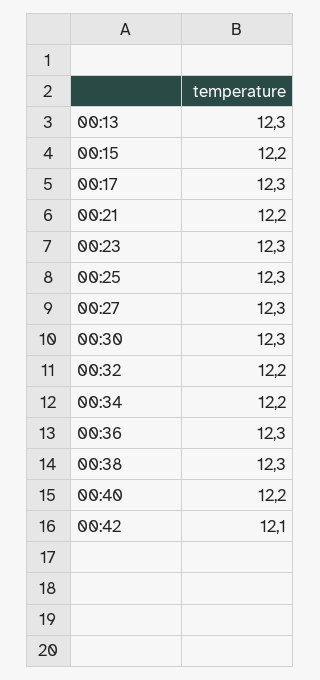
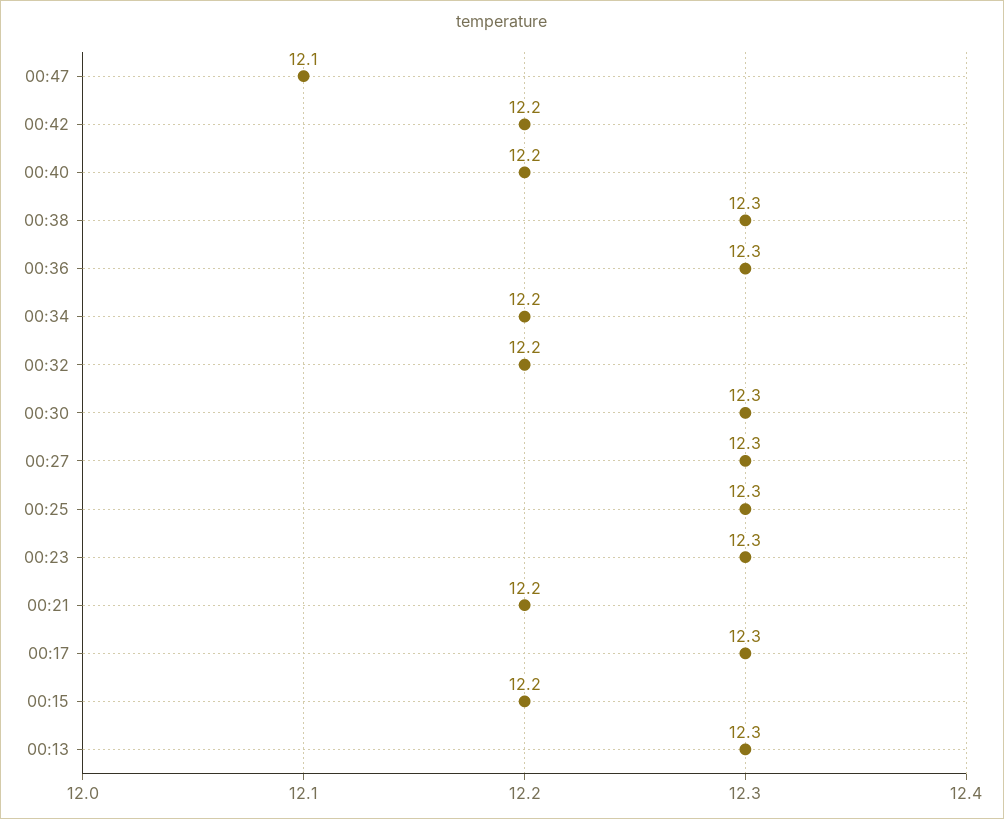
00:42: 12.1 -> 12.2
00:47: none -> 12.1

